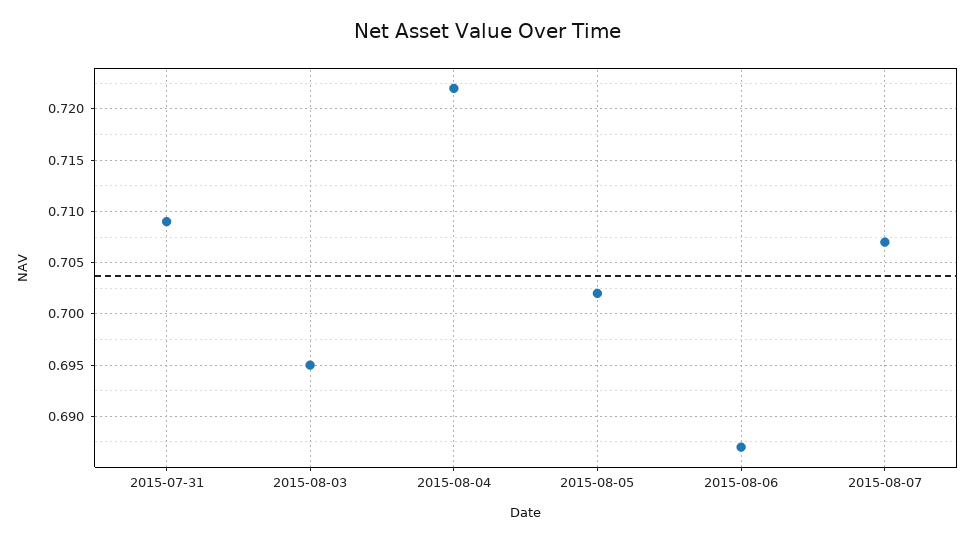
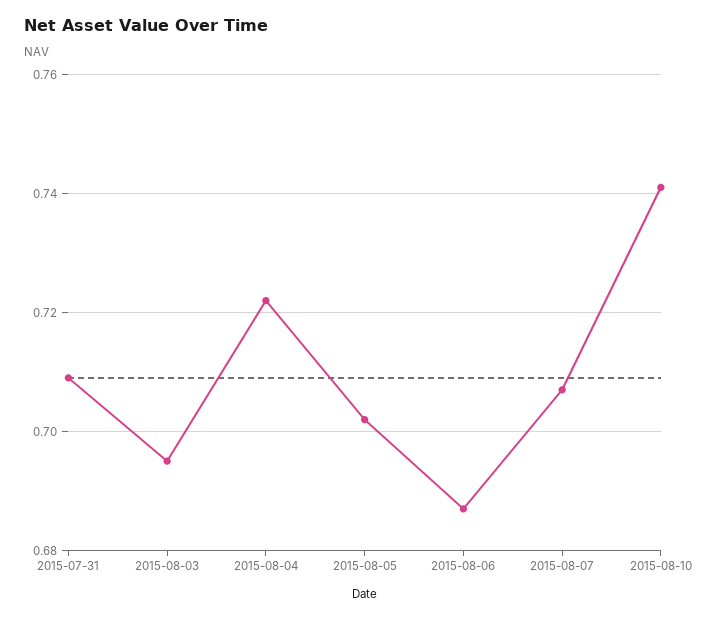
2015-08-10: none -> 0.74

